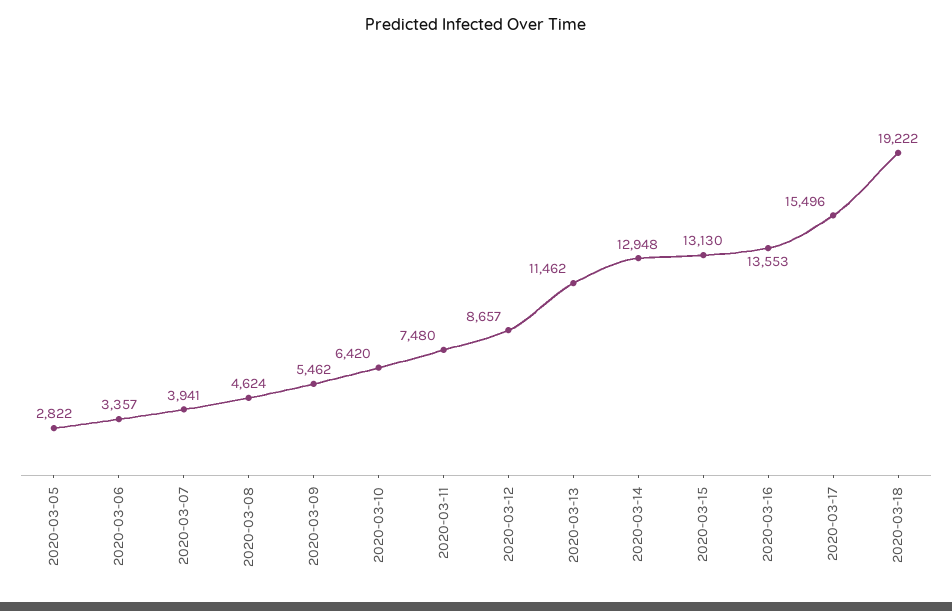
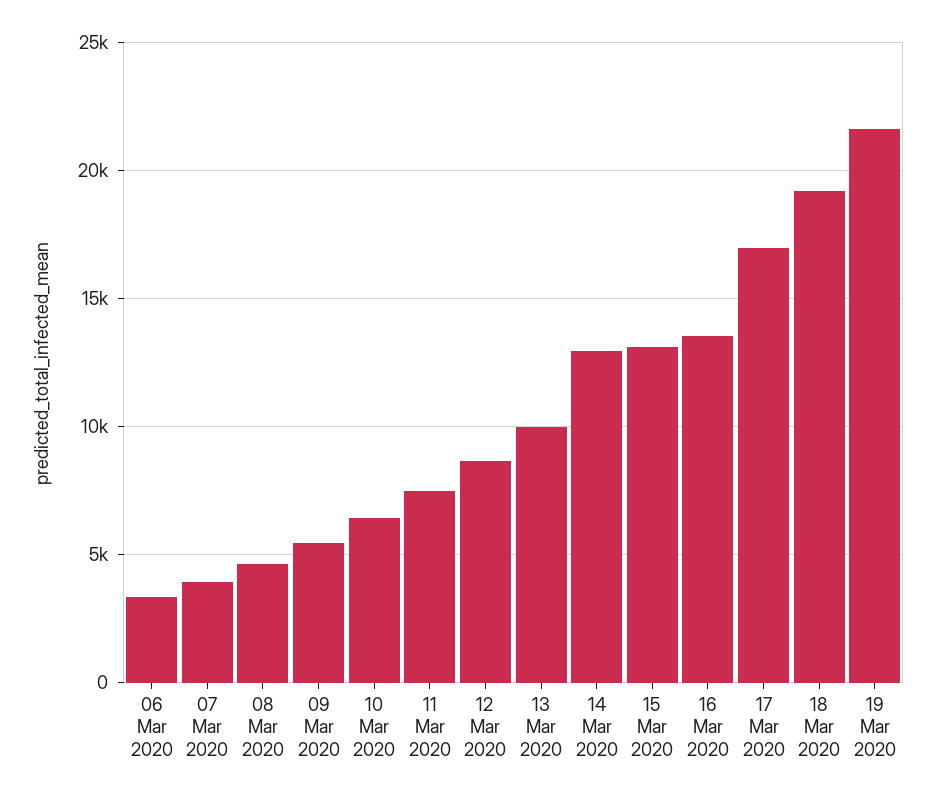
2020-03-05: 2822 -> none
2020-03-13: 11462 -> 10000
2020-03-17: 15496 -> 17000
19 Mar 2020: none -> 21500

